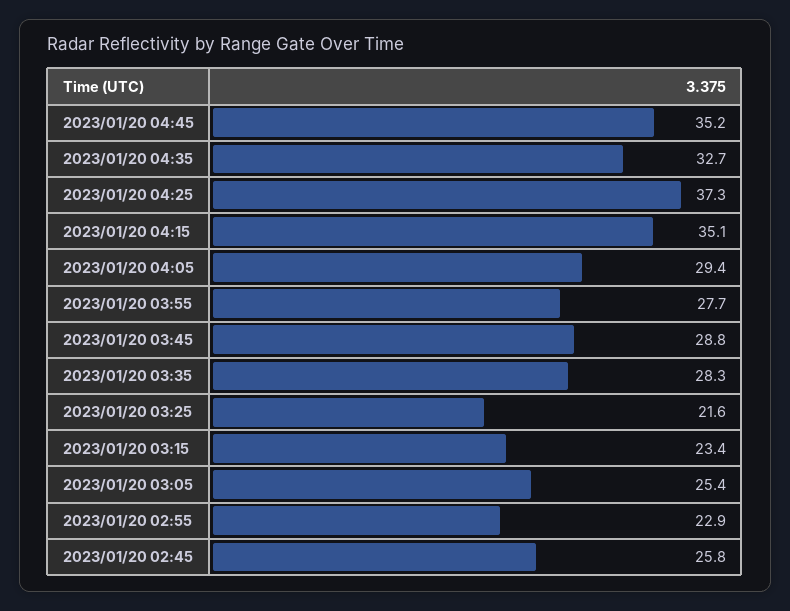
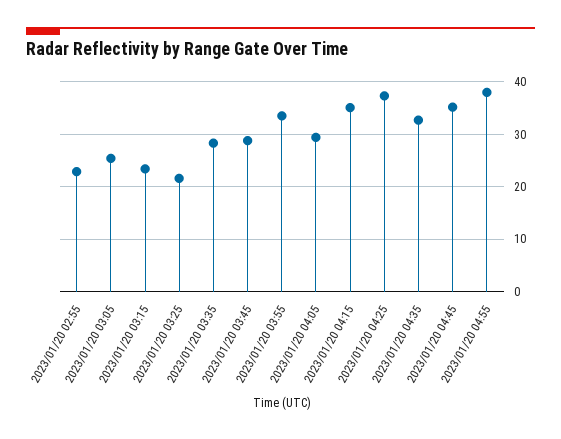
2023/01/20 03:55: 27.7 -> 34
2023/01/20 02:45: 25.8 -> none
2023/01/20 04:55: none -> 38

